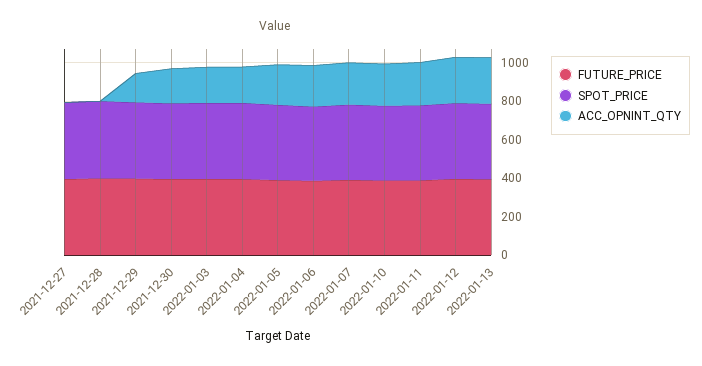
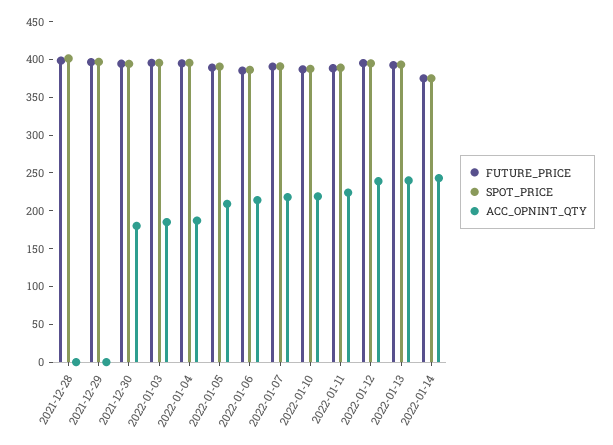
FUTURE_PRICE, 2021-12-27: 400 -> none
SPOT_PRICE, 2021-12-27: 400 -> none
ACC_OPNINT_QTY, 2021-12-27: 0 -> none
ACC_OPNINT_QTY, 2021-12-29: 150 -> 0
FUTURE_PRICE, 2022-01-14: none -> 375
SPOT_PRICE, 2022-01-14: none -> 375
ACC_OPNINT_QTY, 2022-01-14: none -> 250

